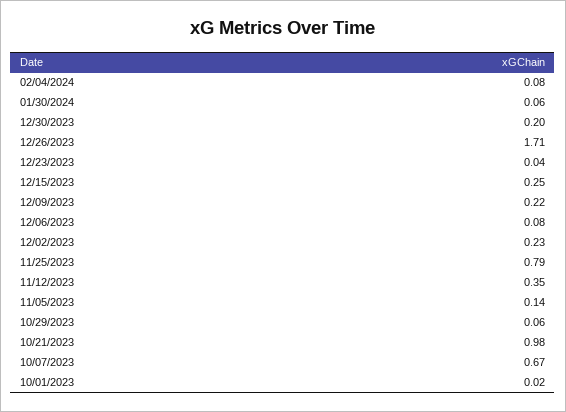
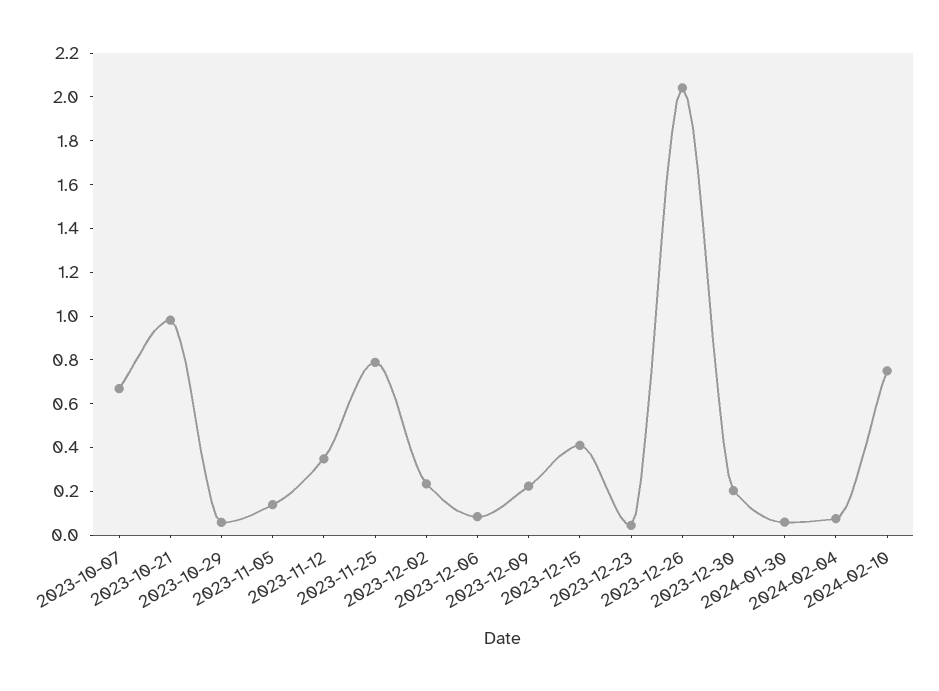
12/26/2023: 1.71 -> 2.05
12/15/2023: 0.25 -> 0.4
10/01/2023: 0.02 -> none
2024-02-10: none -> 0.75

